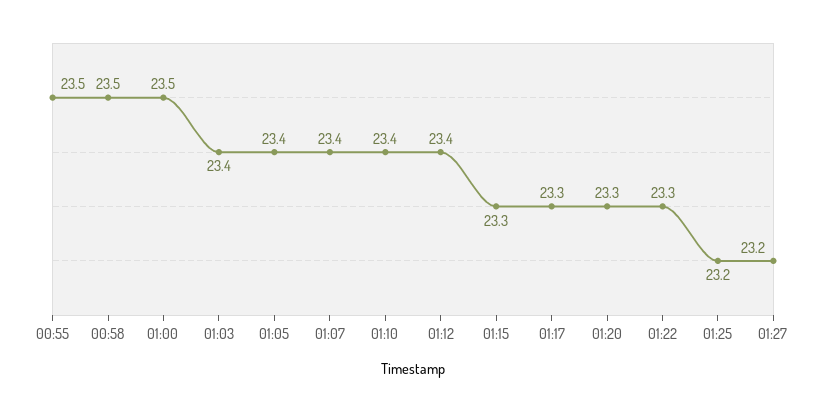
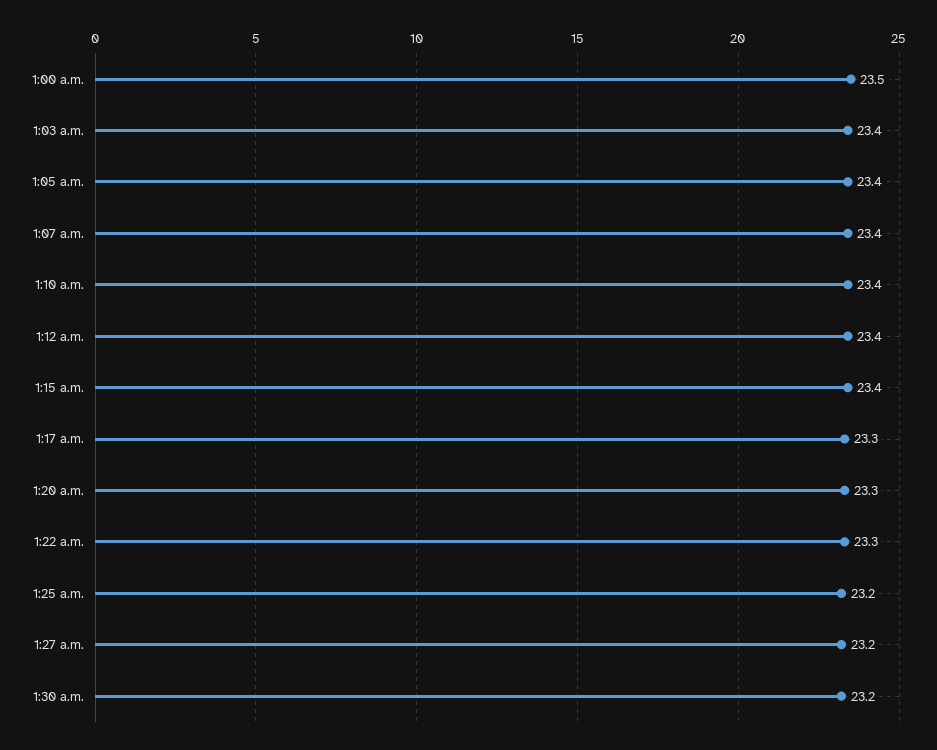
00:55: 23.5 -> none
00:58: 23.5 -> none
01:15: 23.3 -> 23.4
1:30 a.m.: none -> 23.2

